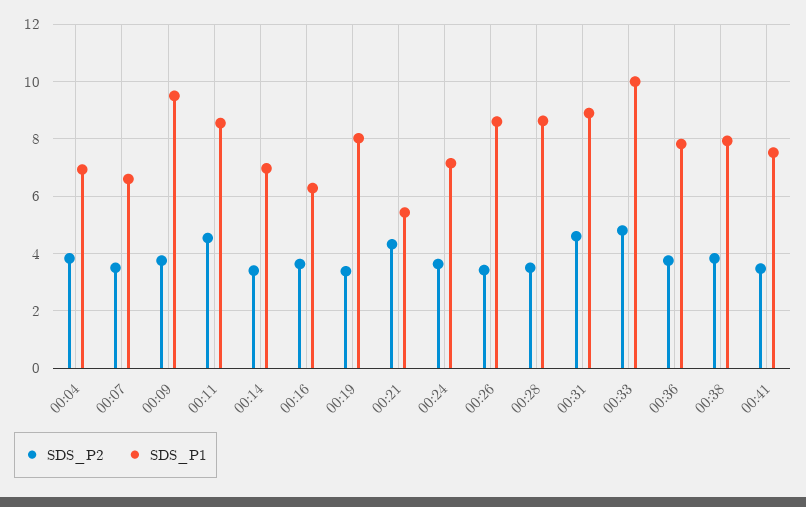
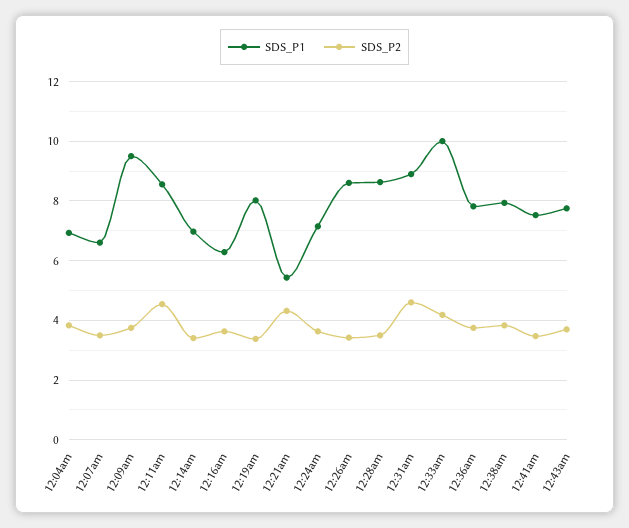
SDS_P2, 00:33: 4.75 -> 4.25
SDS_P1, 12:43am: none -> 7.75
SDS_P2, 12:43am: none -> 3.75

